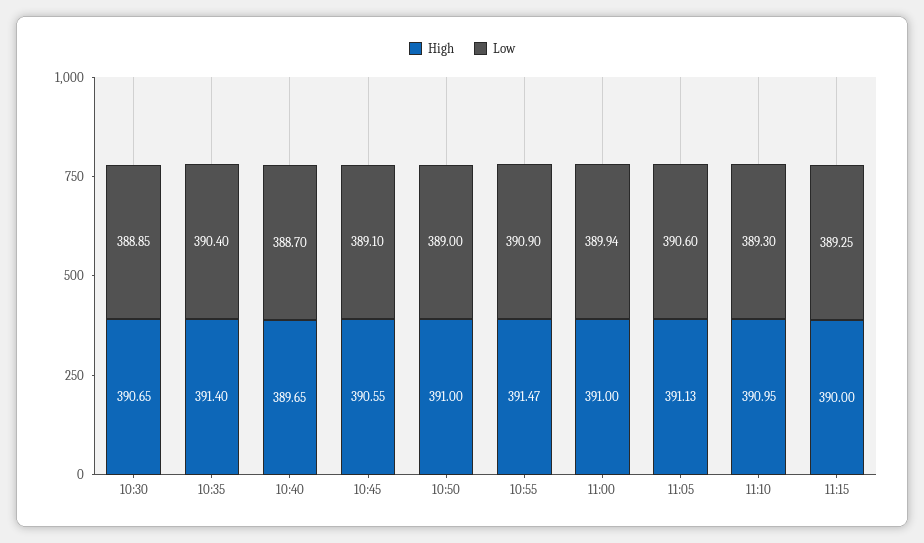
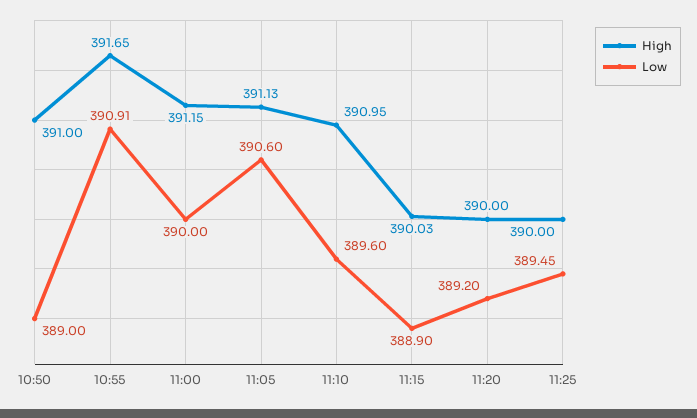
High, 10:30: 390.65 -> none
Low, 10:30: 388.85 -> none
High, 10:35: 391.4 -> none
Low, 10:35: 390.4 -> none
High, 10:40: 389.65 -> none
Low, 10:40: 388.7 -> none
High, 10:45: 390.55 -> none
Low, 10:45: 389.1 -> none
High, 10:55: 391.47 -> 391.65
Low, 10:55: 390.9 -> 390.91
High, 11:00: 391 -> 391.15
Low, 11:00: 389.94 -> 390
Low, 11:10: 389.3 -> 389.6
High, 11:15: 390 -> 390.03
Low, 11:15: 389.25 -> 388.9
High, 11:20: none -> 390
Low, 11:20: none -> 389.2
High, 11:25: none -> 390
Low, 11:25: none -> 389.45

